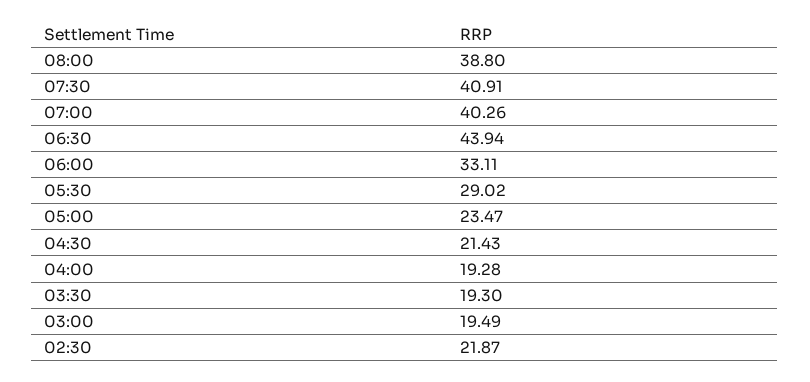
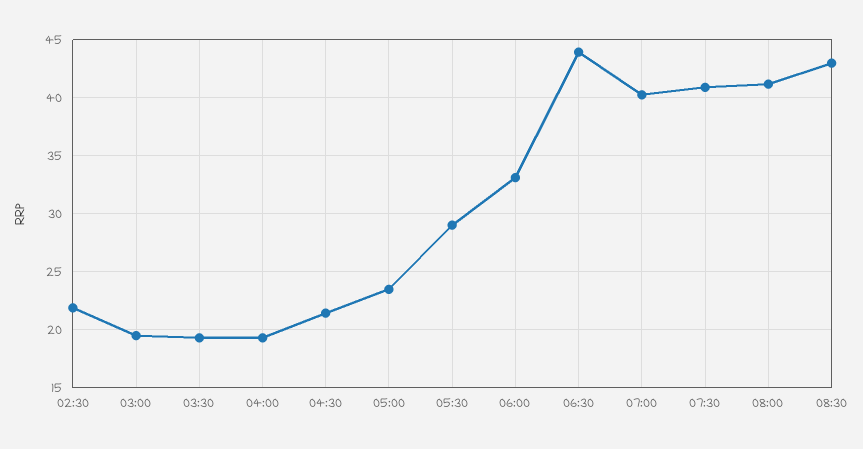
08:00: 38.8 -> 41
08:30: none -> 43

